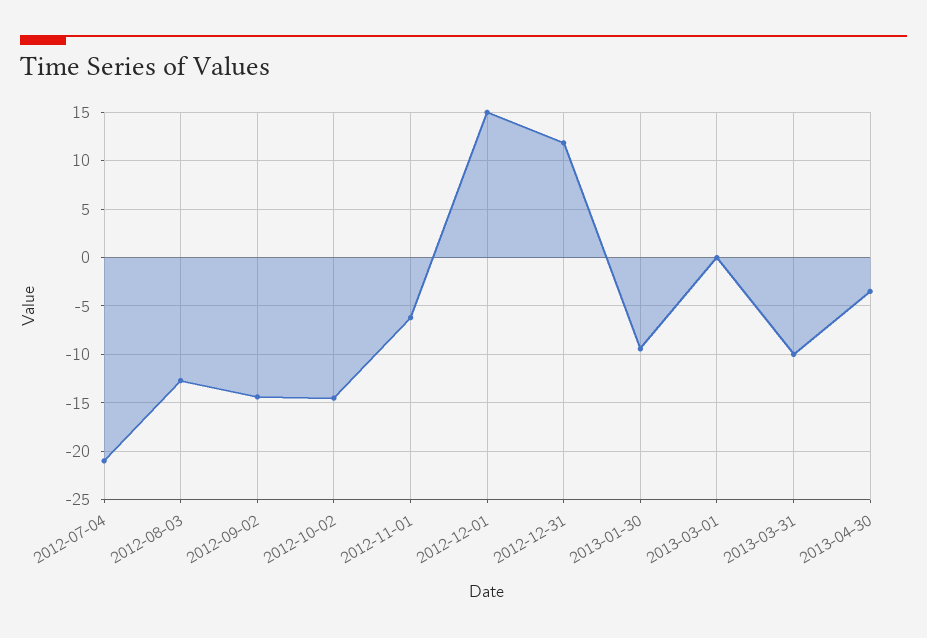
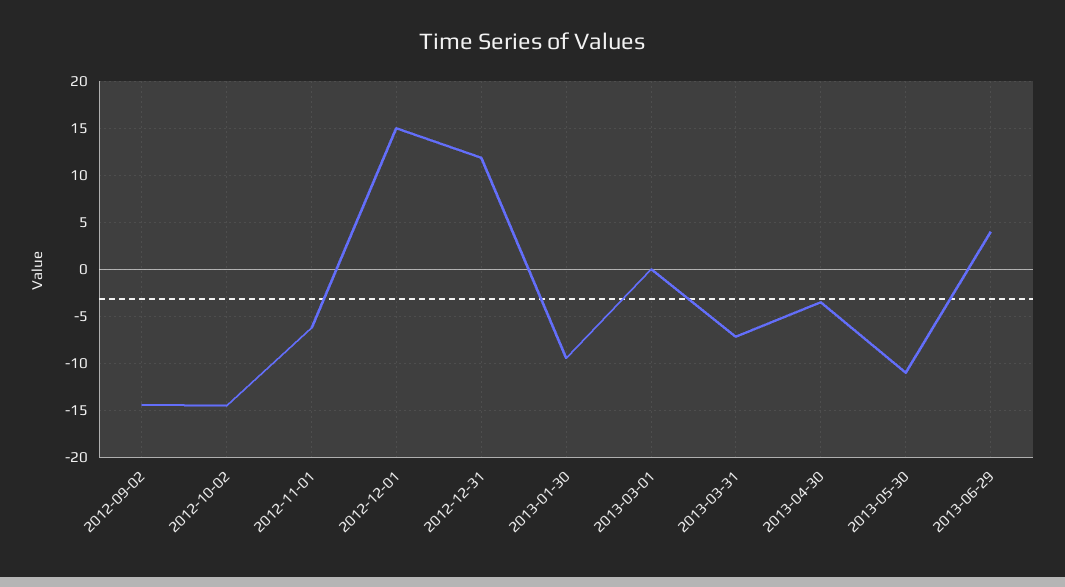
2012-07-04: -21 -> none
2012-08-03: -13 -> none
2013-03-31: -10 -> -7
2013-05-30: none -> -11
2013-06-29: none -> 4

